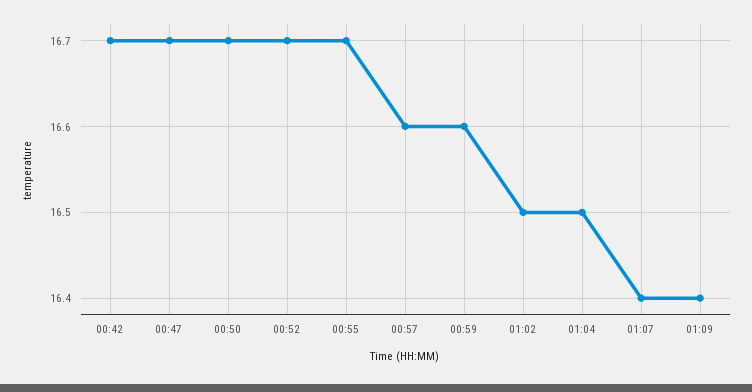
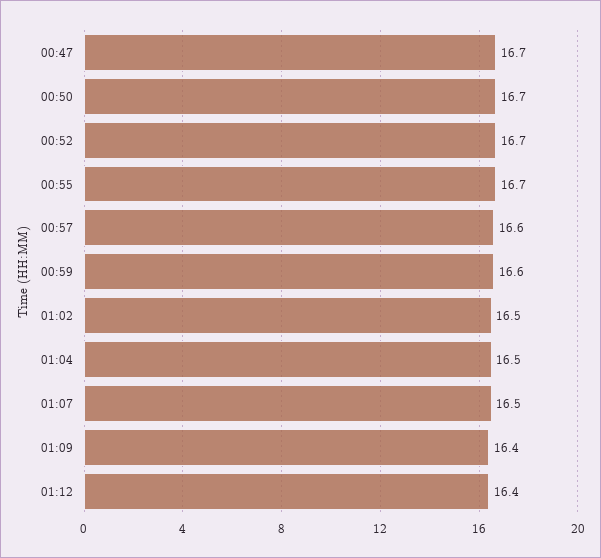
00:42: 16.7 -> none
01:07: 16.4 -> 16.5
01:12: none -> 16.4

